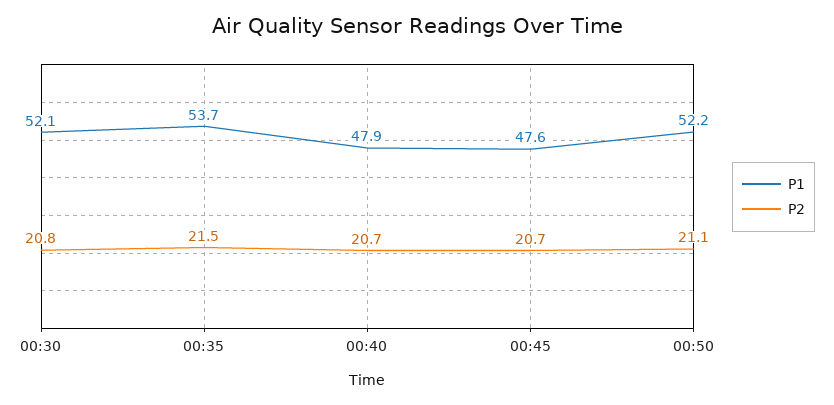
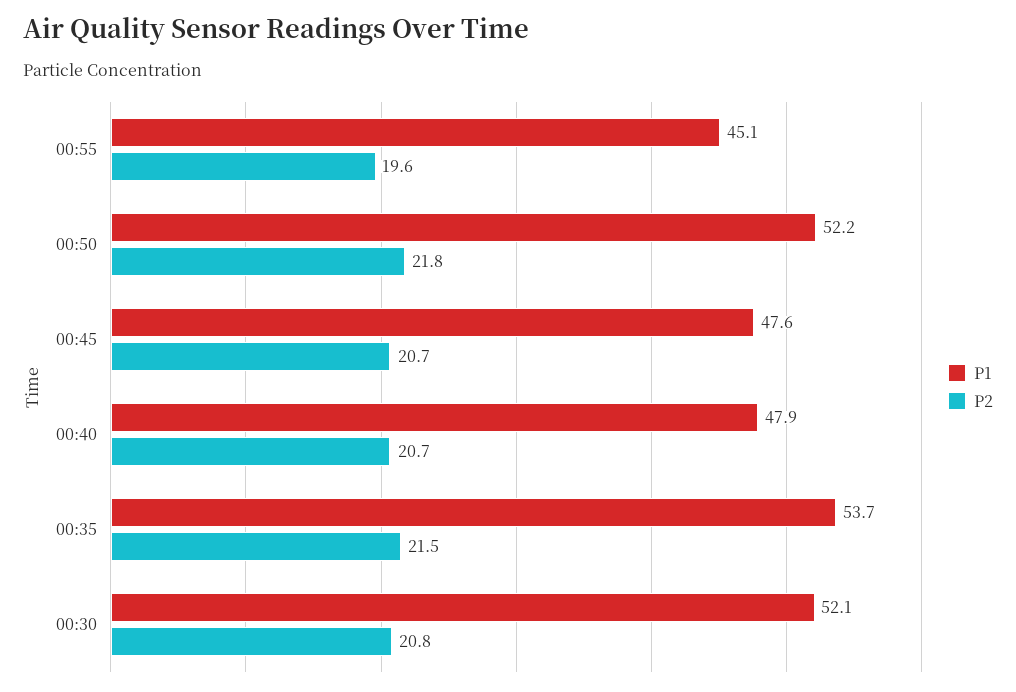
P2, 00:50: 21.1 -> 21.8
P1, 00:55: none -> 45.1
P2, 00:55: none -> 19.6

